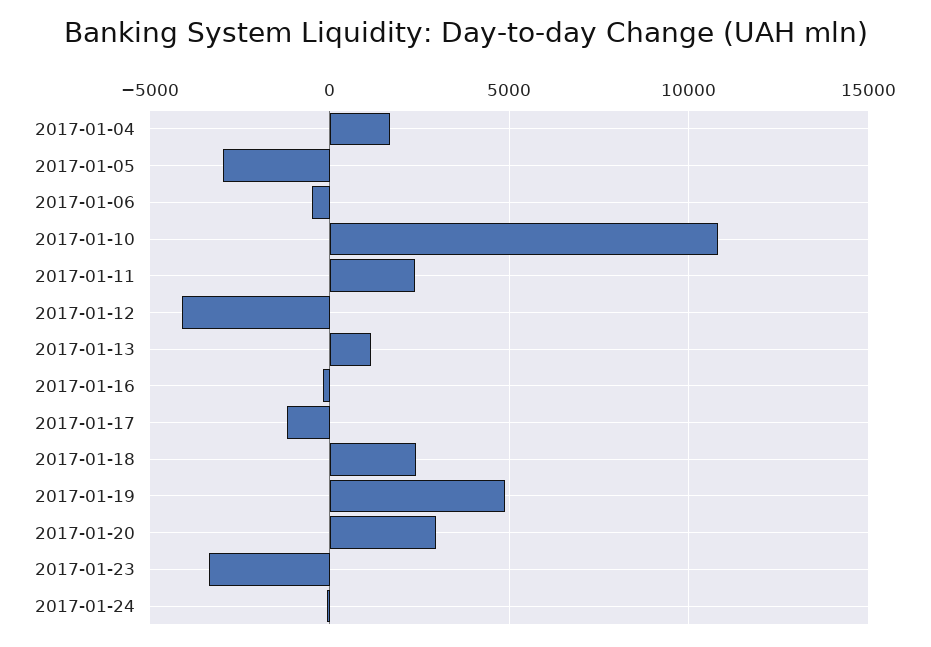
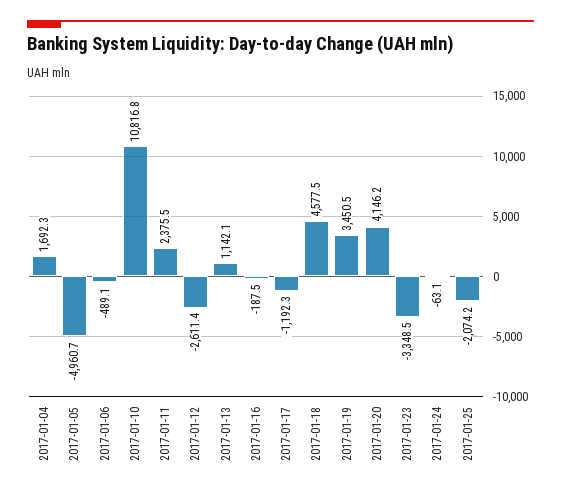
2017-01-05: -3000 -> -4960.7
2017-01-12: -4000 -> -2611.4
2017-01-18: 2500 -> 4577.5
2017-01-19: 5000 -> 3450.5
2017-01-20: 3000 -> 4146.2
2017-01-25: none -> -2074.2

